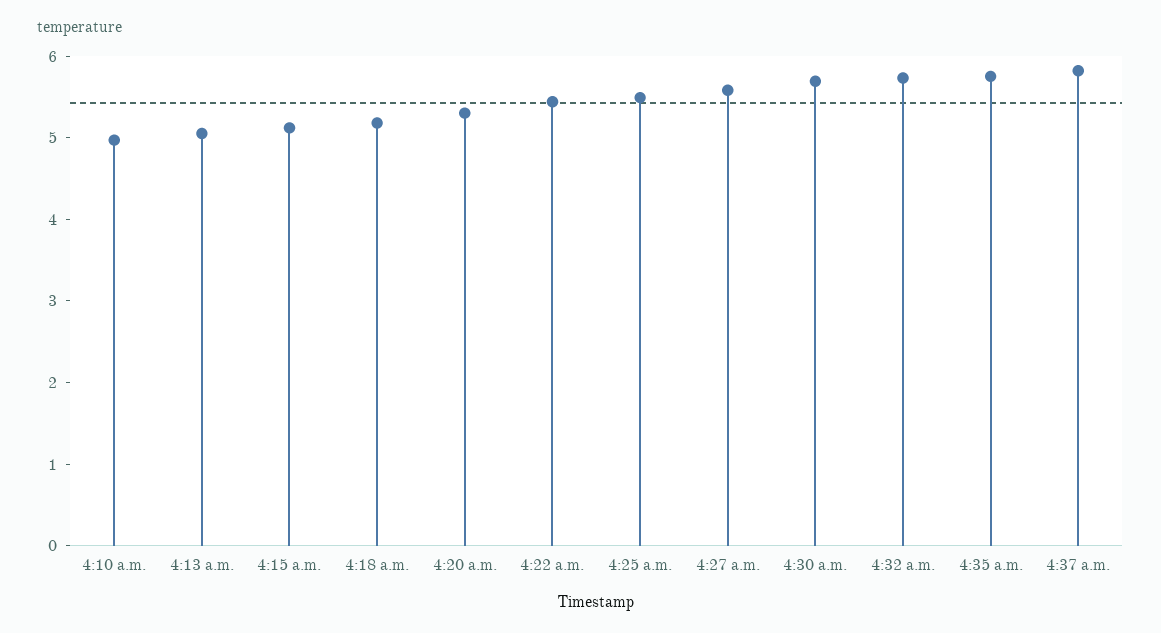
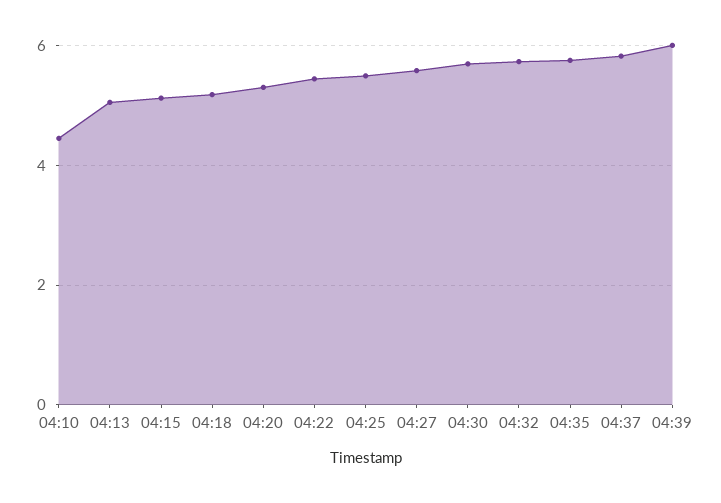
4:10 a.m.: 5 -> 4.4
04:39: none -> 6

